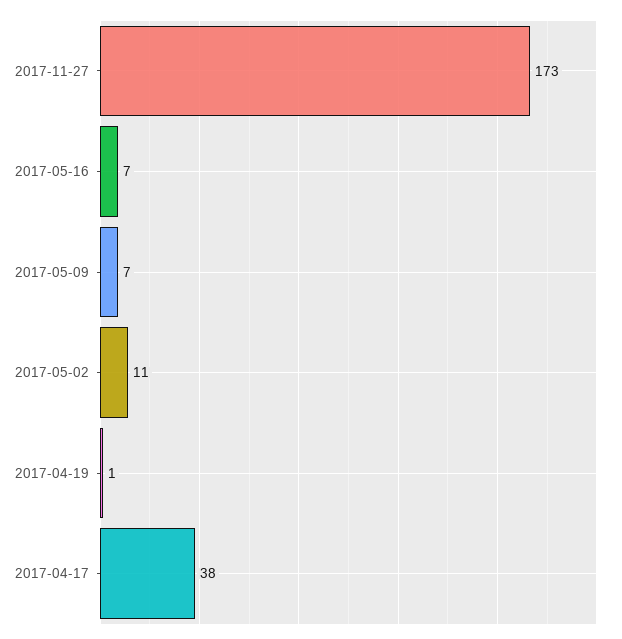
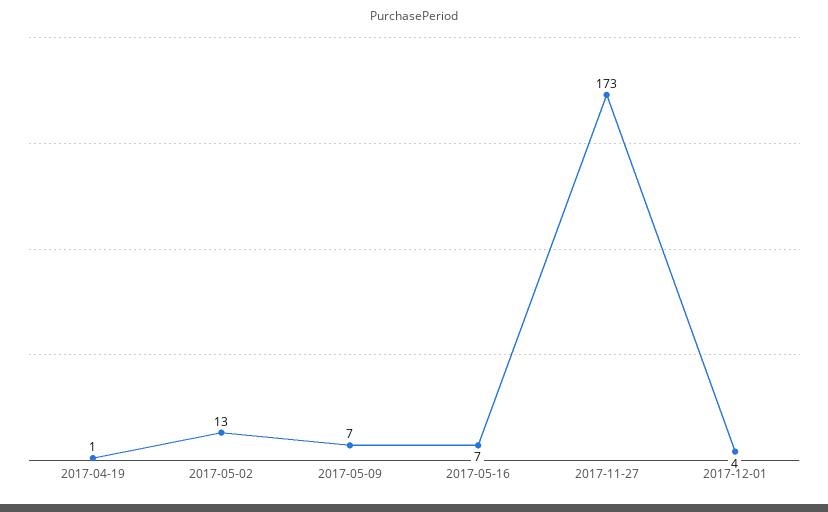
2017-05-02: 11 -> 13
2017-04-17: 38 -> none
2017-12-01: none -> 4

